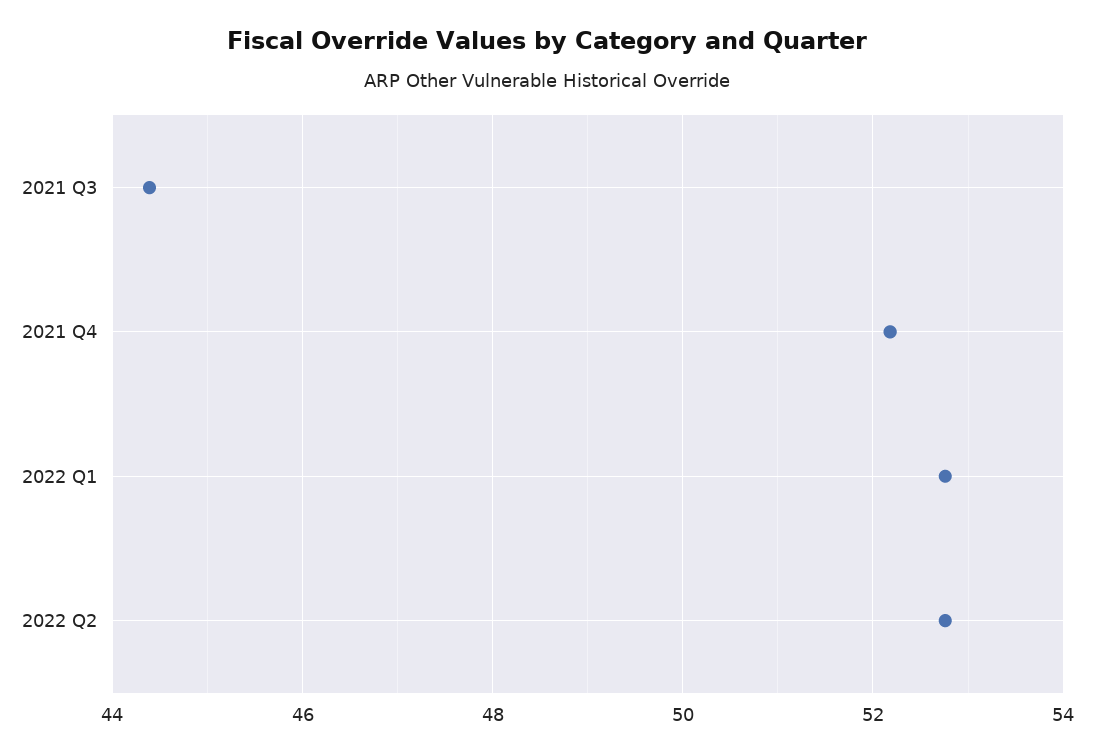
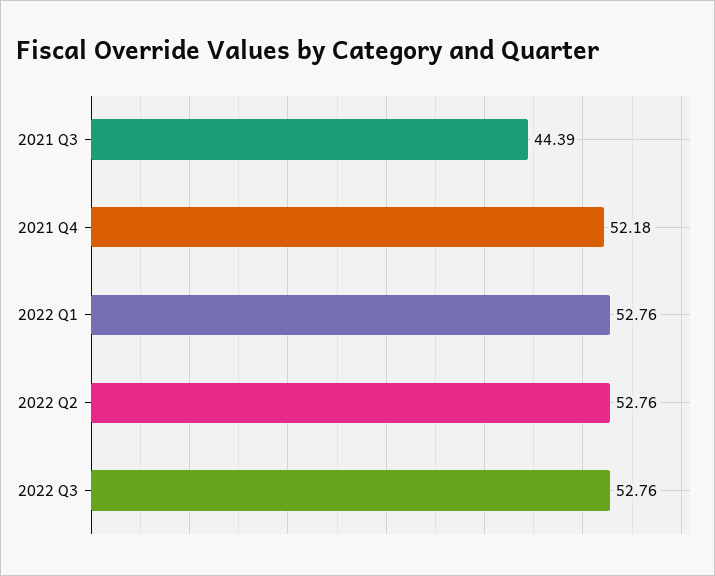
2022 Q3: none -> 52.76

